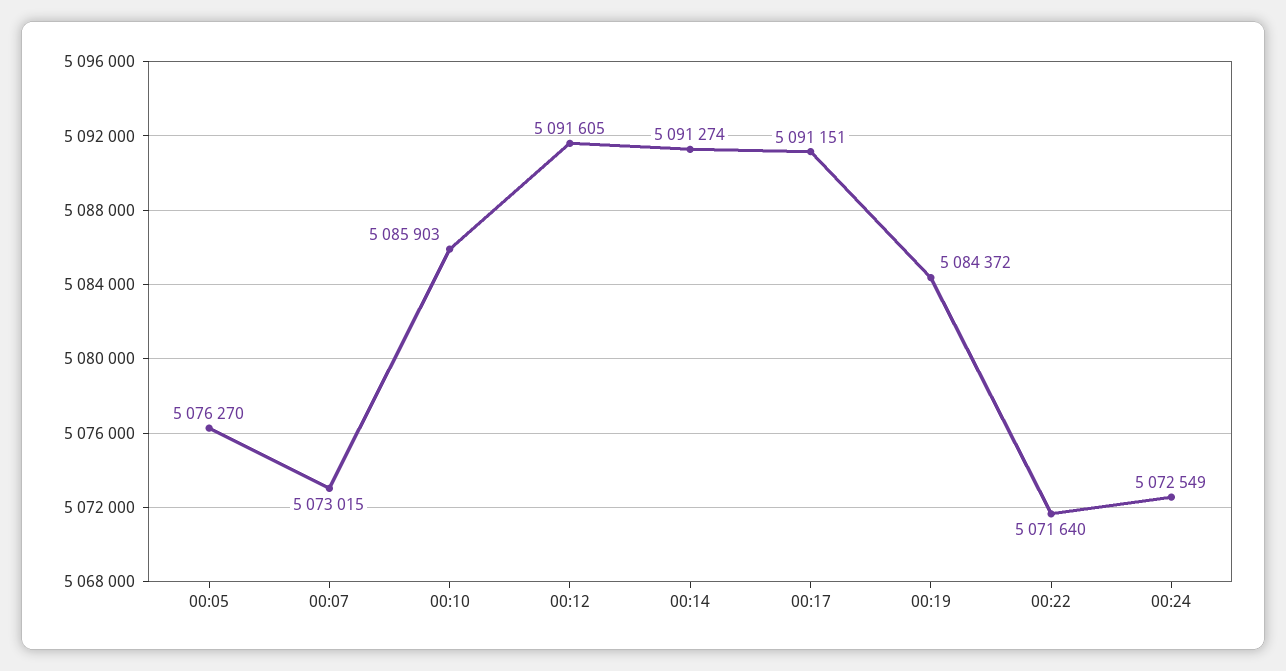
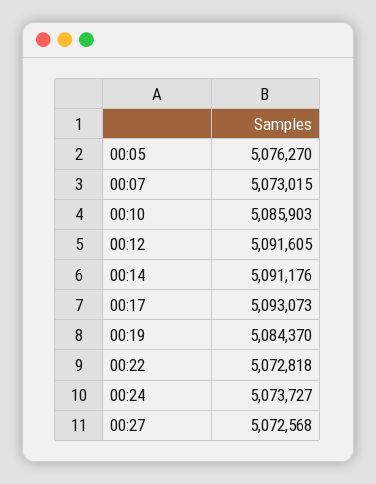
00:14: 5091274 -> 5091176
00:17: 5091151 -> 5093073
00:19: 5084372 -> 5084370
00:22: 5071640 -> 5072818
00:24: 5072549 -> 5073727
00:27: none -> 5072568

